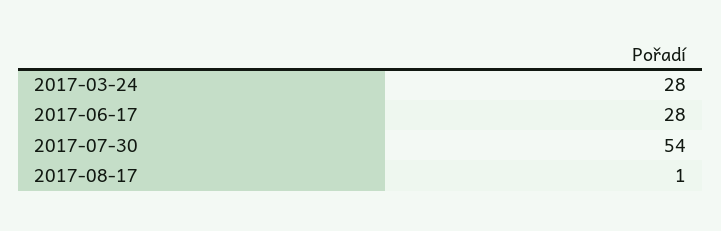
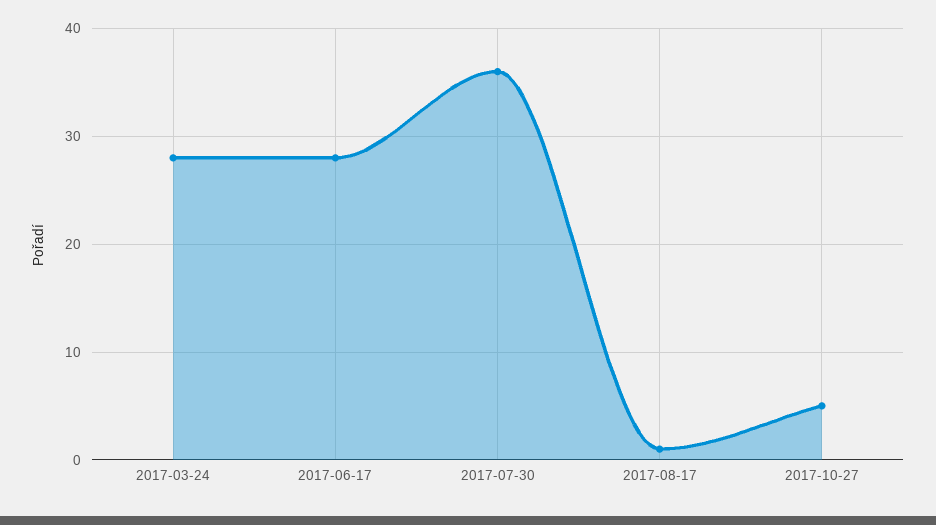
2017-07-30: 54 -> 36
2017-10-27: none -> 5

